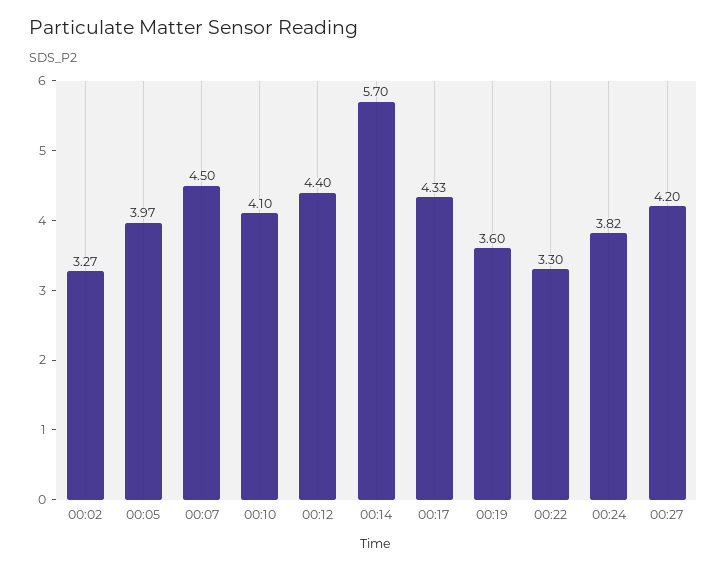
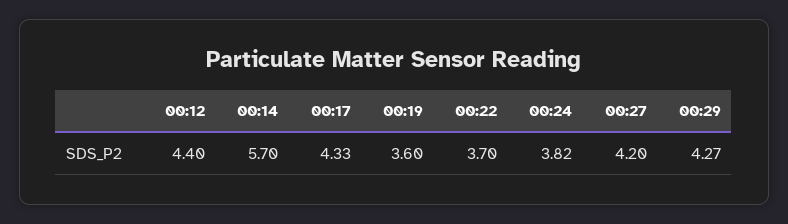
00:02: 3.27 -> none
00:05: 3.97 -> none
00:07: 4.5 -> none
00:10: 4.1 -> none
00:22: 3.3 -> 3.7
00:29: none -> 4.27

